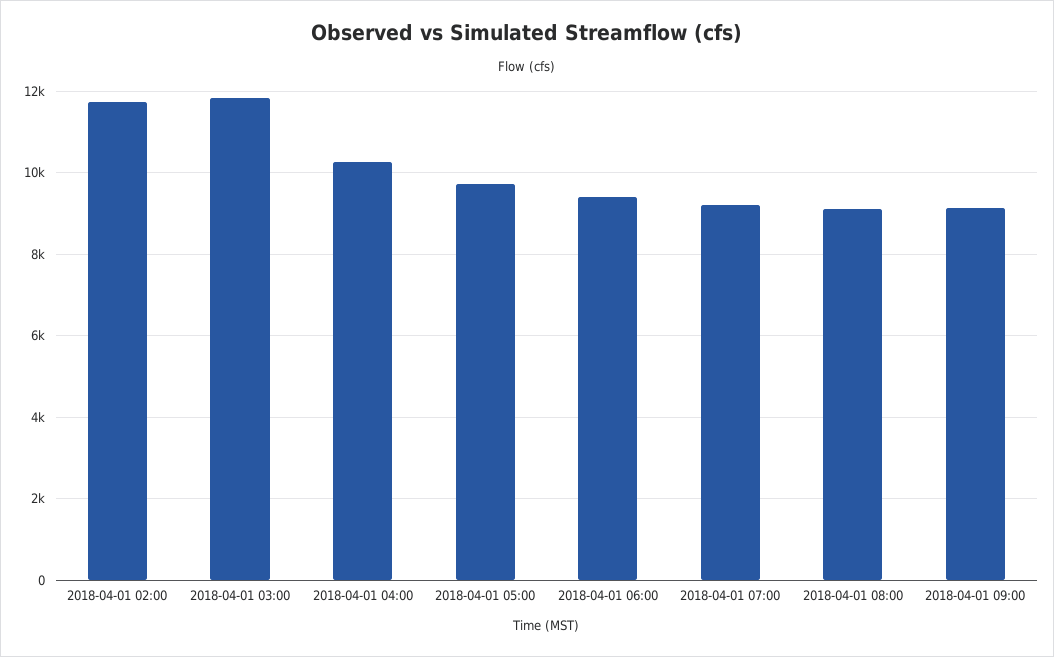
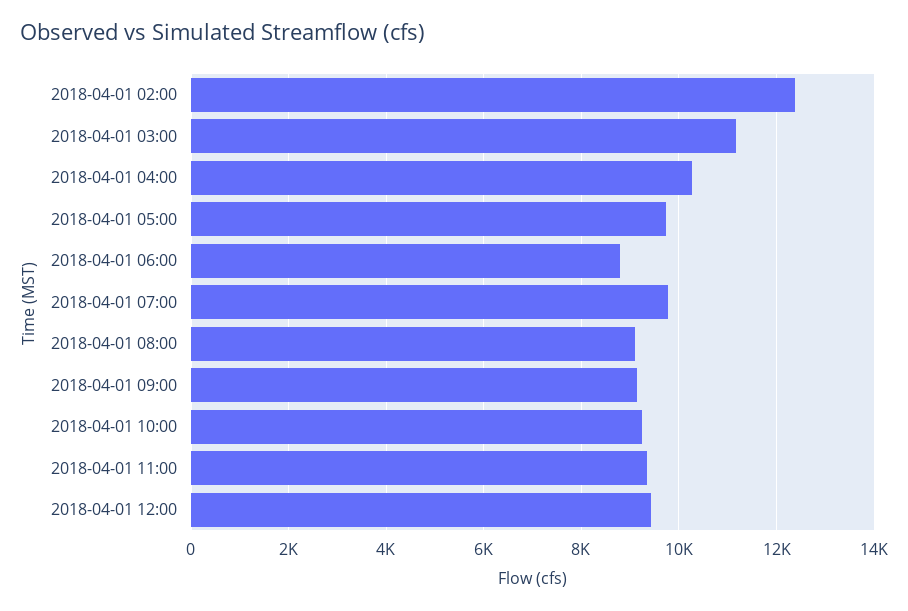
2018-04-01 02:00: 11800 -> 12400
2018-04-01 03:00: 11800 -> 11200
2018-04-01 06:00: 9400 -> 8800
2018-04-01 07:00: 9200 -> 9800
2018-04-01 10:00: none -> 9200
2018-04-01 11:00: none -> 9400
2018-04-01 12:00: none -> 9400

